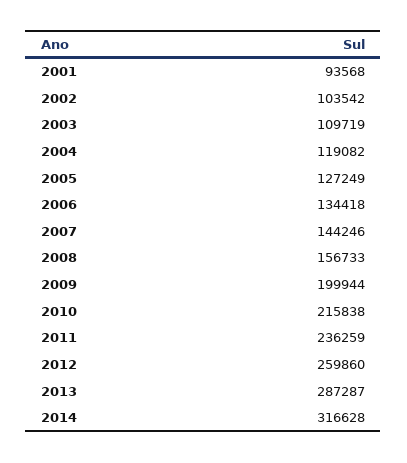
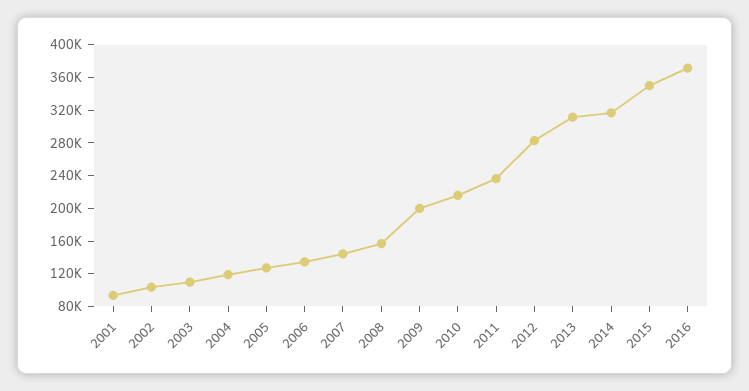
2012: 259860 -> 280000
2013: 287287 -> 310000
2015: none -> 350000
2016: none -> 370000

